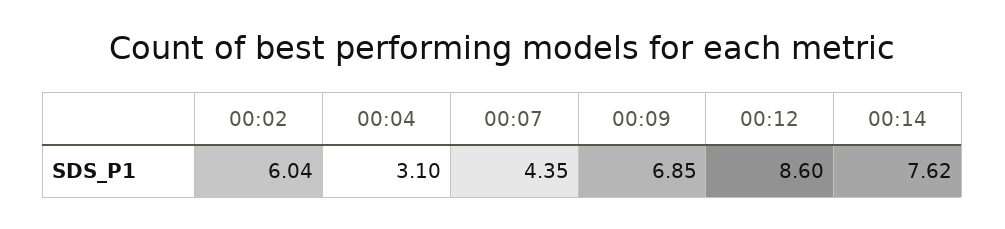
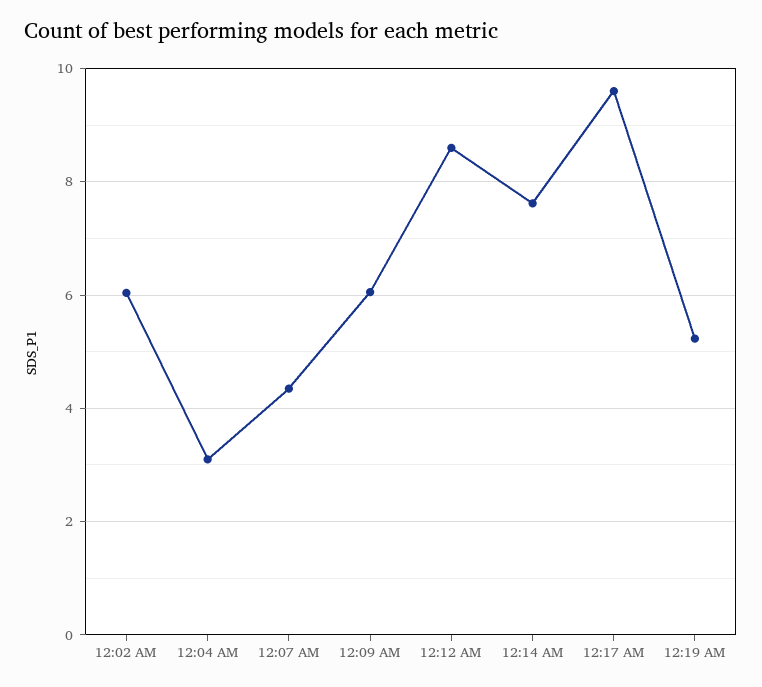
00:09: 6.85 -> 6
12:17 AM: none -> 9.6
12:19 AM: none -> 5.2

